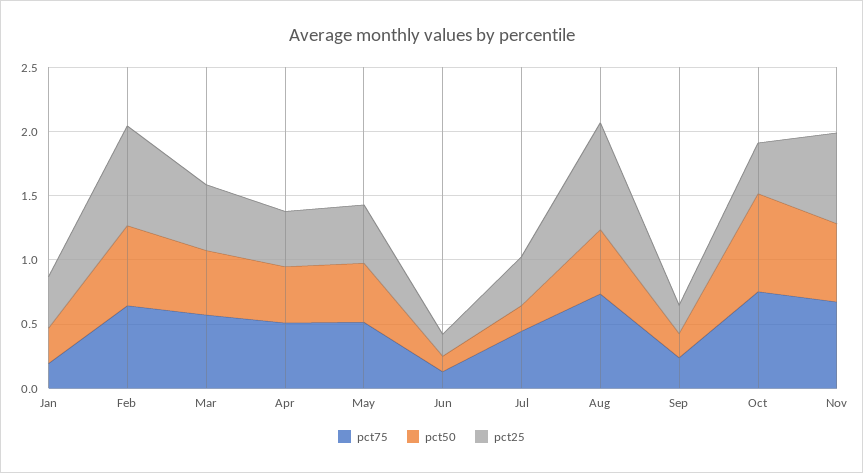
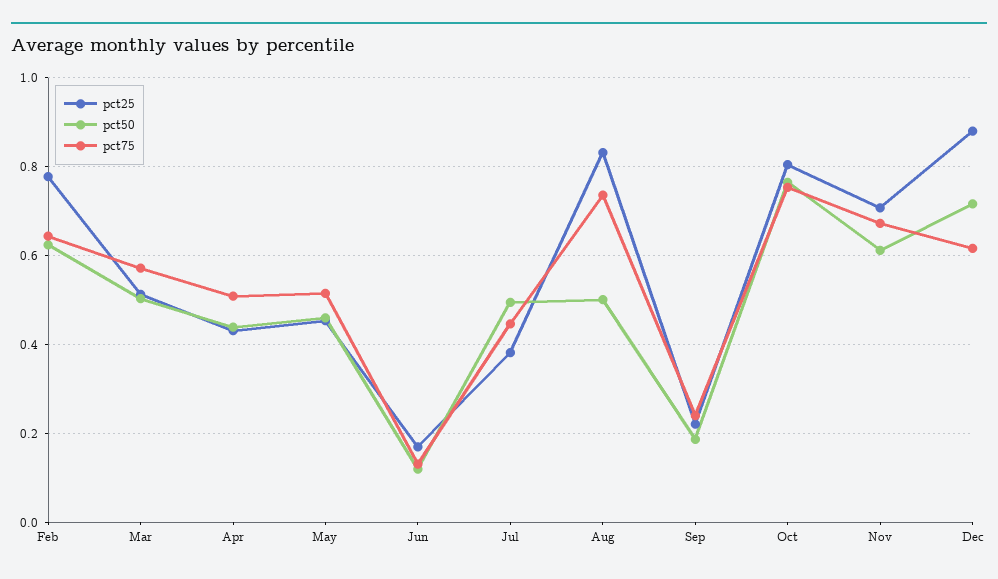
pct75, Jan: 0.2 -> none
pct50, Jan: 0.3 -> none
pct25, Jan: 0.4 -> none
pct50, Jul: 0.2 -> 0.5
pct25, Oct: 0.4 -> 0.8
pct25, Dec: none -> 0.88
pct50, Dec: none -> 0.72
pct75, Dec: none -> 0.62

